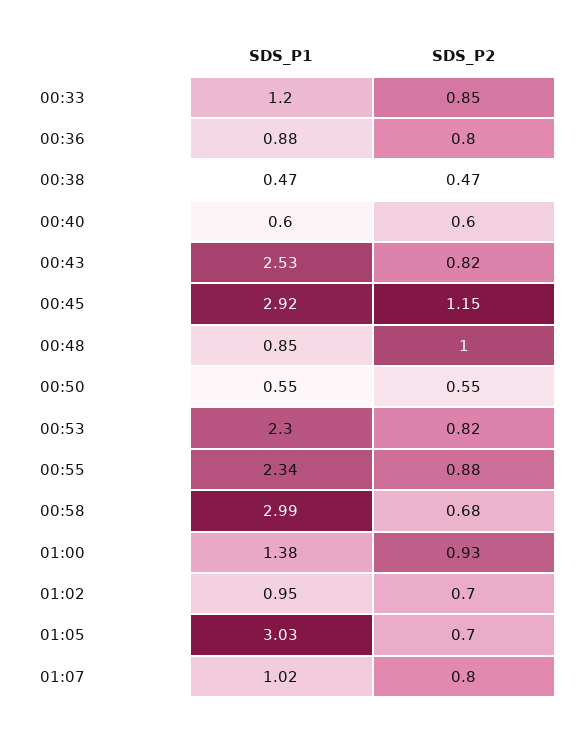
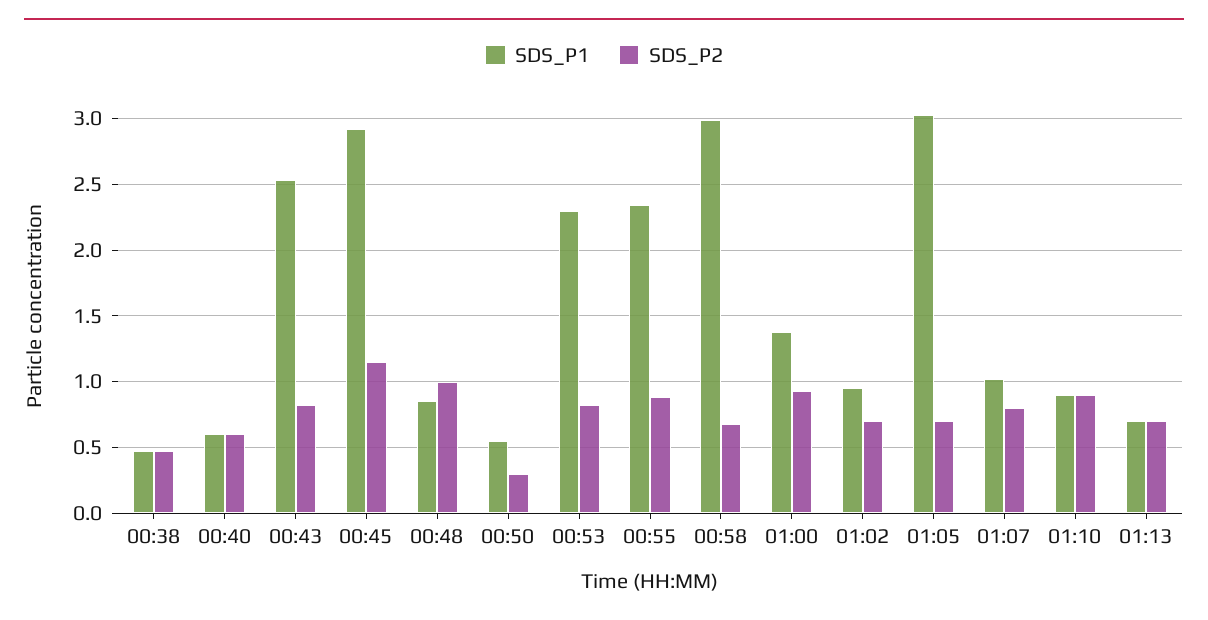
SDS_P1, 00:33: 1.2 -> none
SDS_P2, 00:33: 0.85 -> none
SDS_P1, 00:36: 0.88 -> none
SDS_P2, 00:36: 0.8 -> none
SDS_P2, 00:50: 0.55 -> 0.3
SDS_P1, 01:10: none -> 0.9
SDS_P2, 01:10: none -> 0.9
SDS_P1, 01:13: none -> 0.7
SDS_P2, 01:13: none -> 0.7

